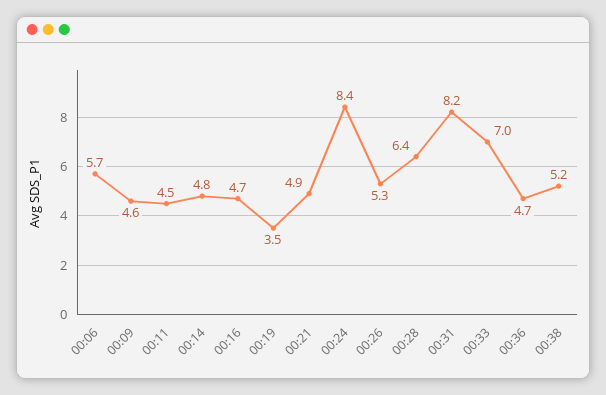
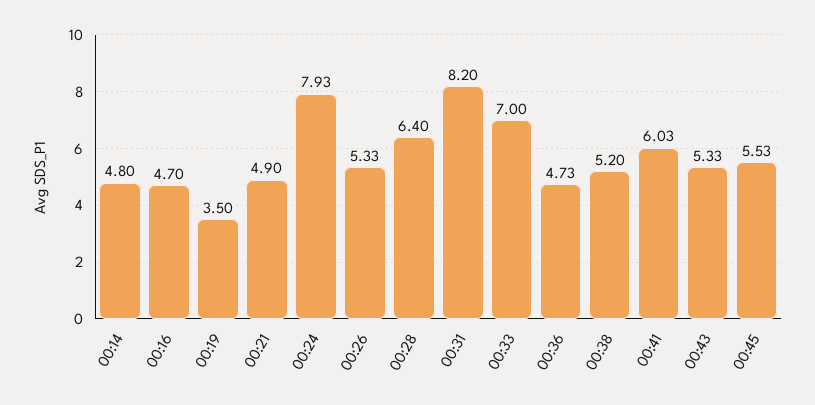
00:06: 5.7 -> none
00:09: 4.6 -> none
00:11: 4.5 -> none
00:24: 8.4 -> 7.93
00:41: none -> 6.03
00:43: none -> 5.33
00:45: none -> 5.53

